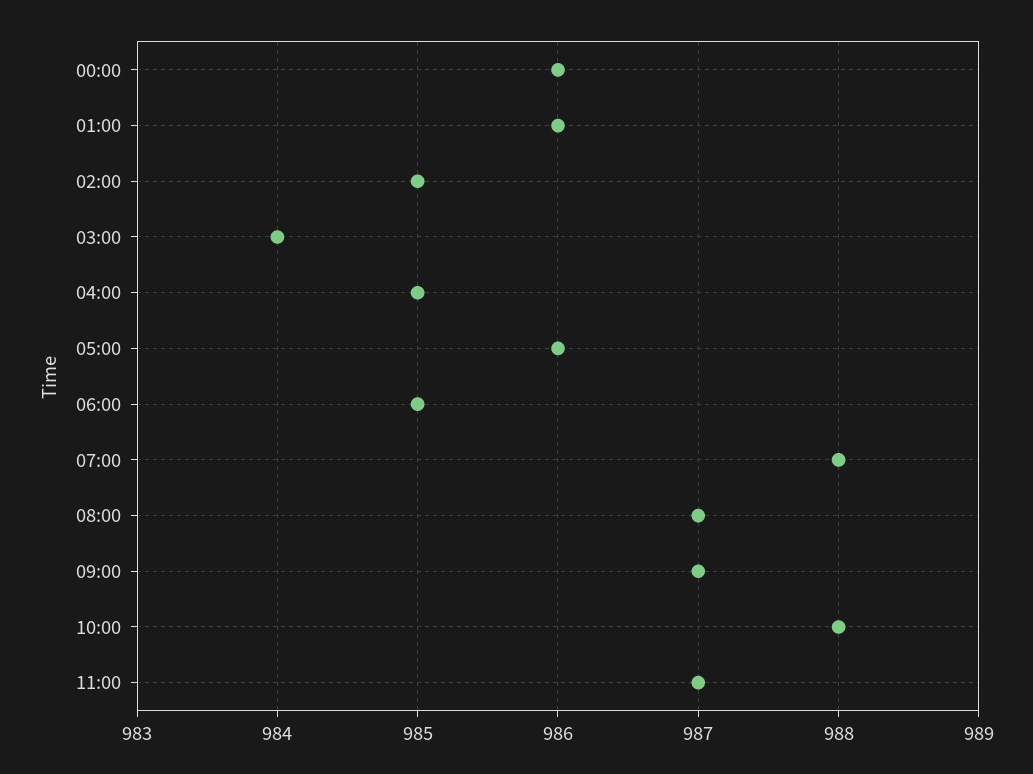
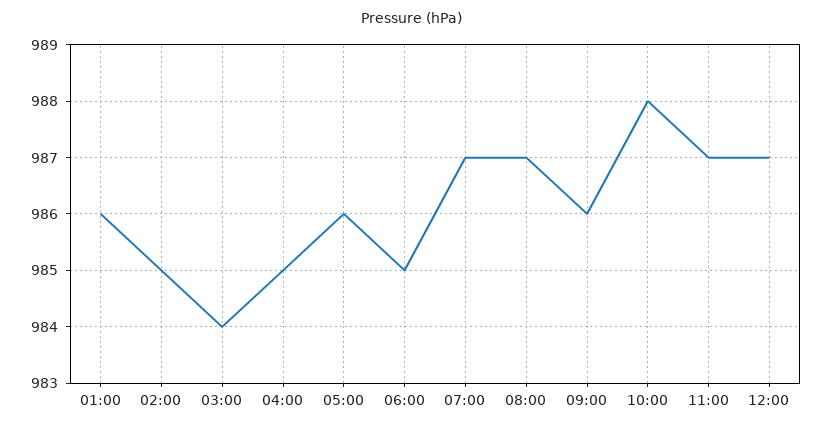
00:00: 986 -> none
07:00: 988 -> 987
09:00: 987 -> 986
12:00: none -> 987

